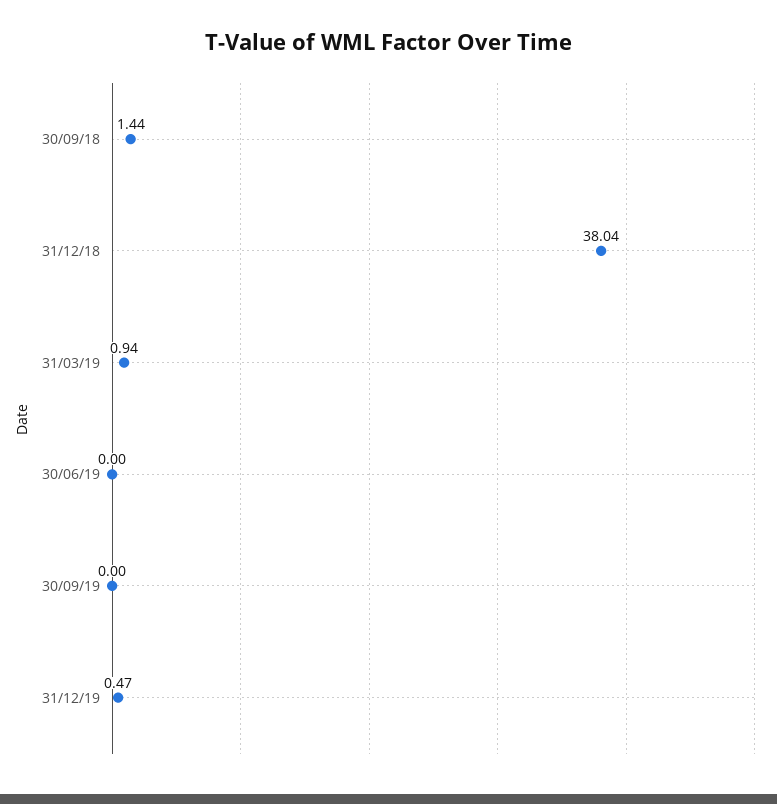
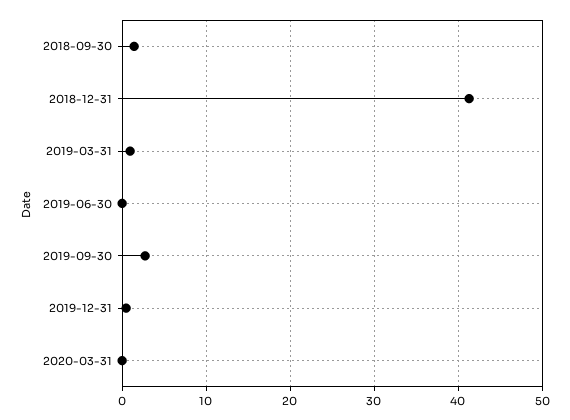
31/12/18: 38.04 -> 41
30/09/19: 0 -> 3
2020-03-31: none -> 0

